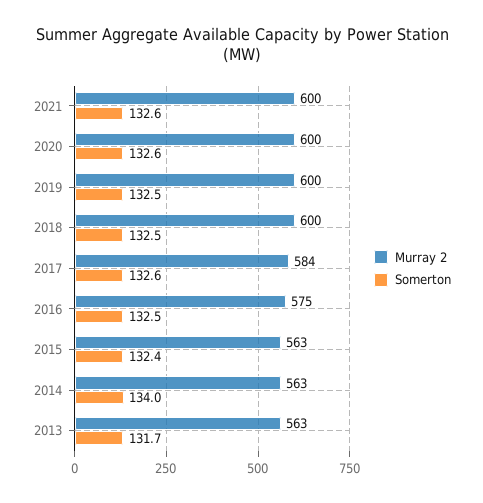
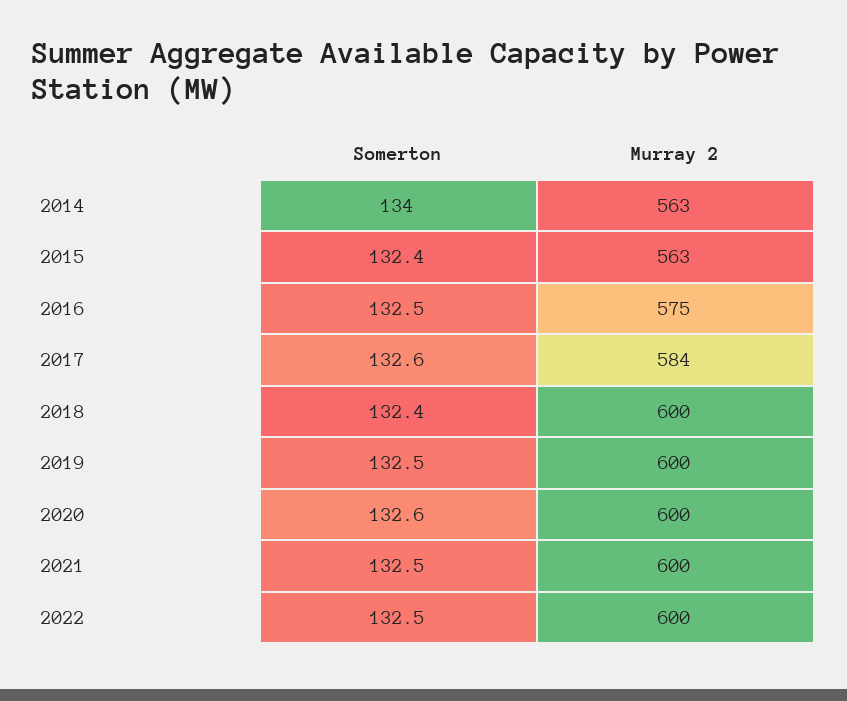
Somerton, 2021: 132.6 -> 132.5
Somerton, 2018: 132.5 -> 132.4
Murray 2, 2013: 563 -> none
Somerton, 2013: 131.7 -> none
Somerton, 2022: none -> 132.5
Murray 2, 2022: none -> 600

